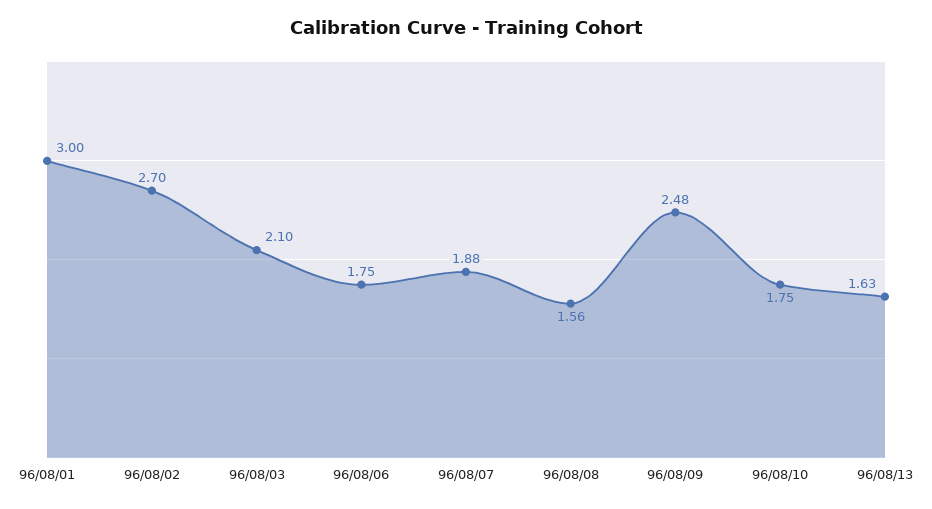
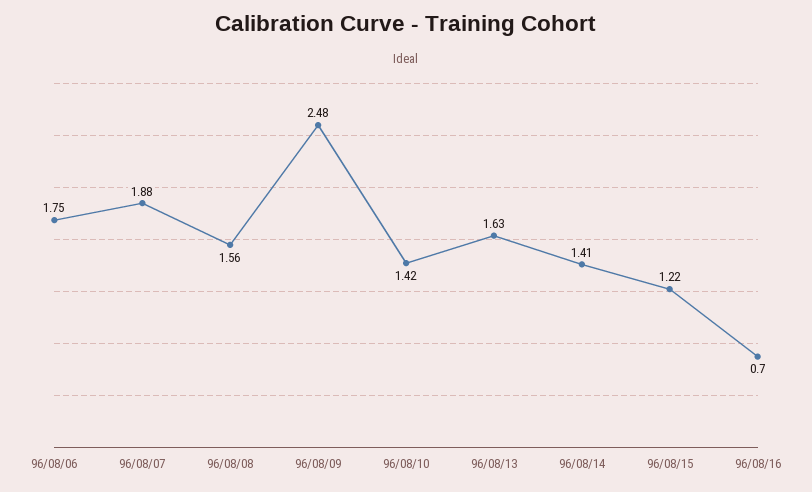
96/08/01: 3 -> none
96/08/02: 2.7 -> none
96/08/03: 2.1 -> none
96/08/10: 1.75 -> 1.42
96/08/14: none -> 1.41
96/08/15: none -> 1.22
96/08/16: none -> 0.7

